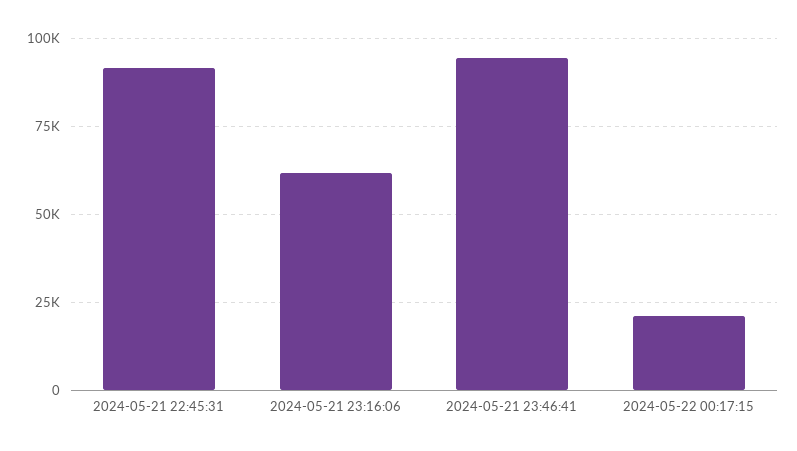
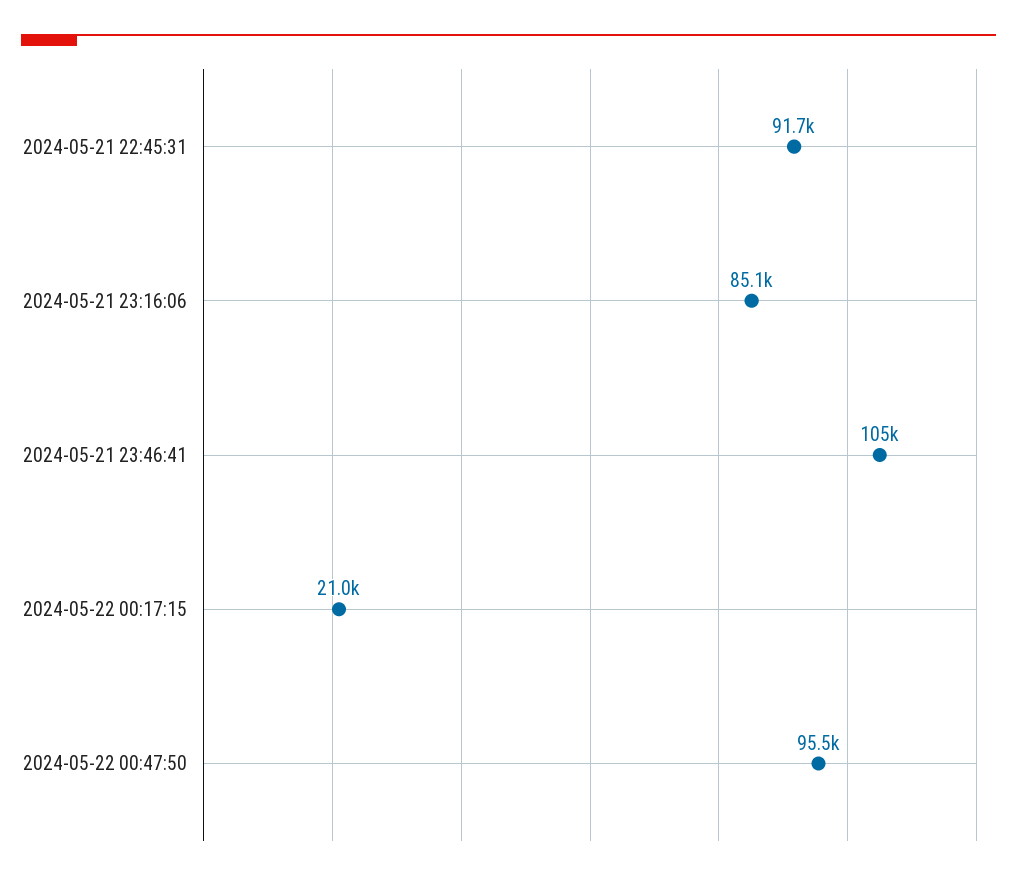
2024-05-21 23:16:06: 62500 -> 85100
2024-05-21 23:46:41: 95000 -> 105000
2024-05-22 00:47:50: none -> 95500

